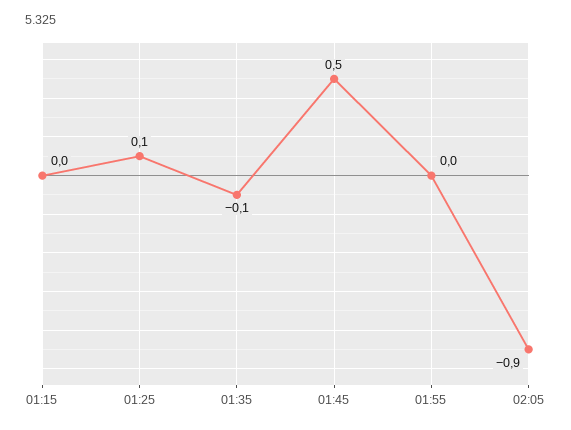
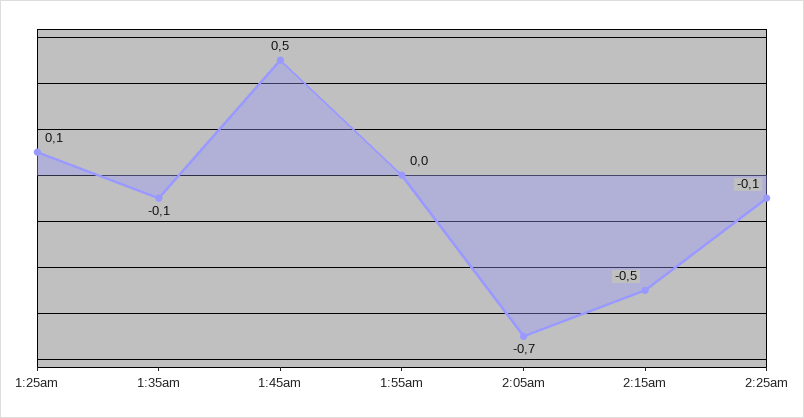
01:15: 0 -> none
02:05: -0.9 -> -0.7
2:15am: none -> -0.5
2:25am: none -> -0.1

